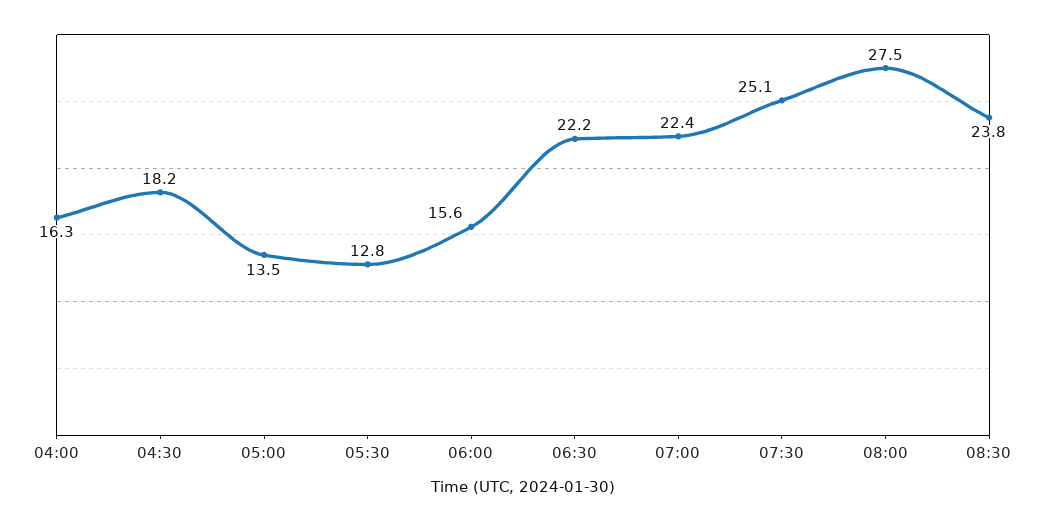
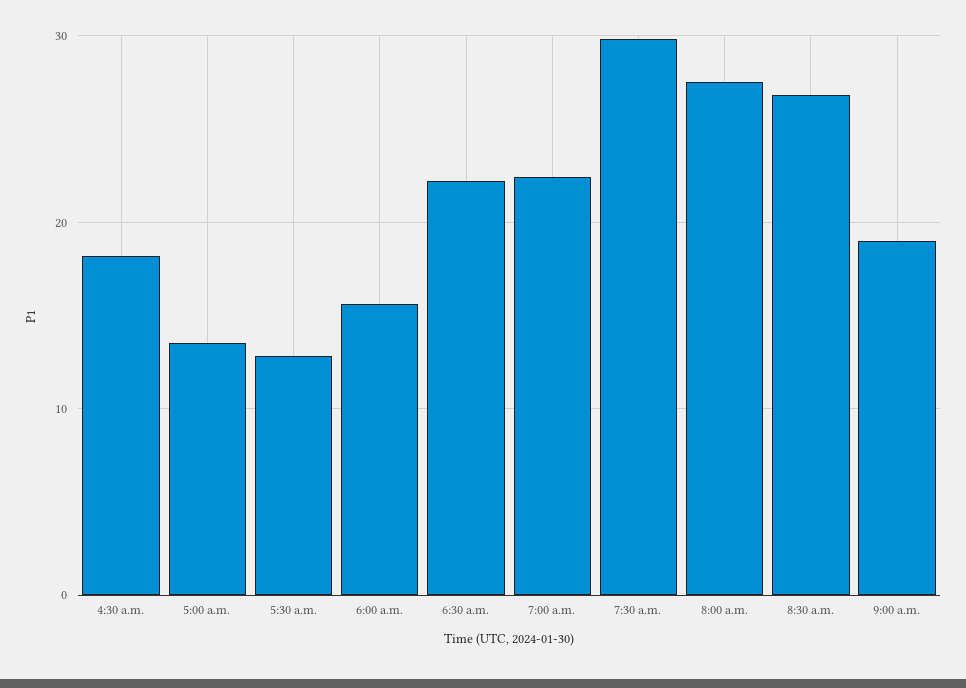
04:00: 16.3 -> none
07:30: 25.1 -> 30
08:30: 23.8 -> 27
9:00 a.m.: none -> 19

